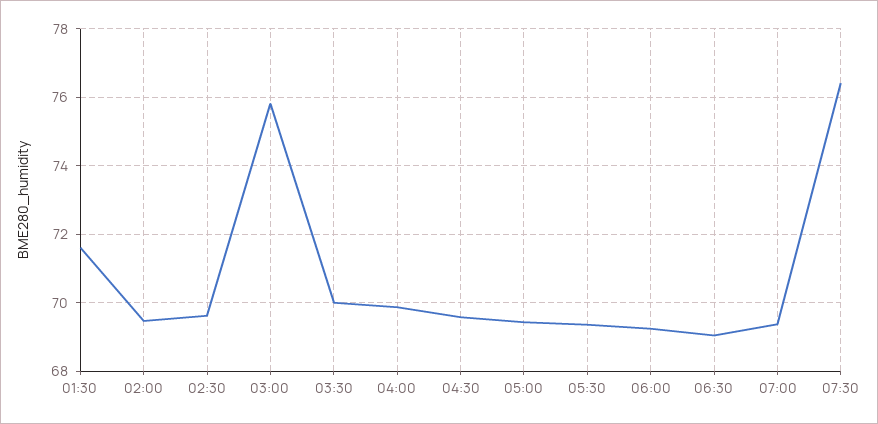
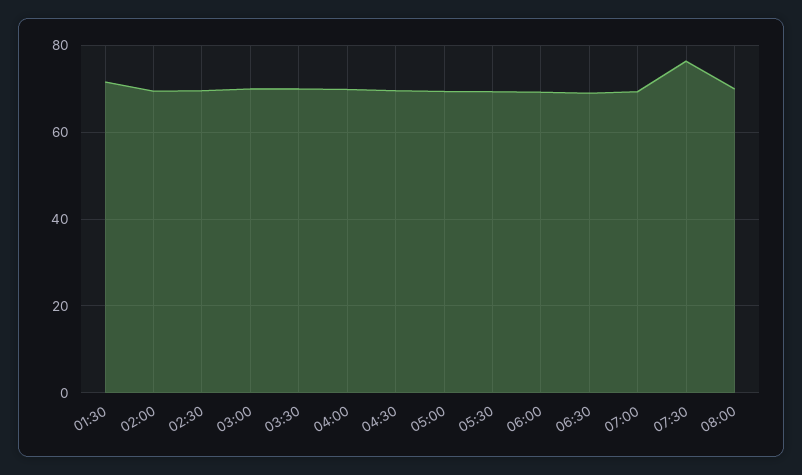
03:00: 75.8 -> 70
08:00: none -> 70

